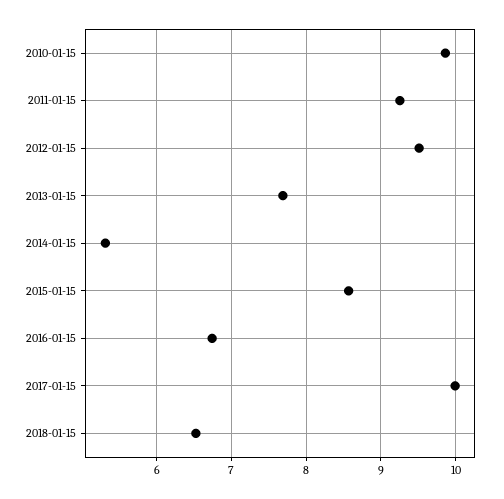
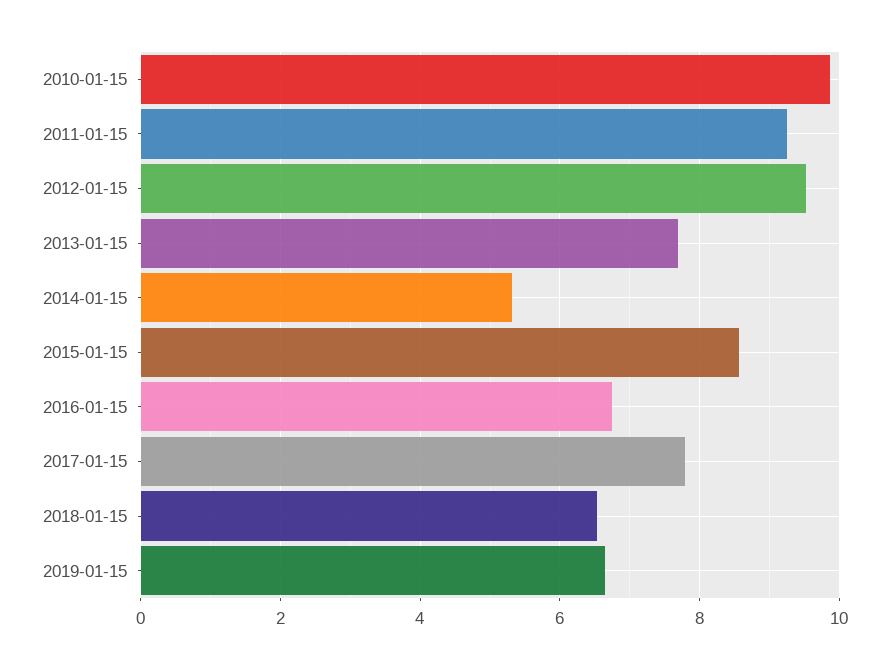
2017-01-15: 10 -> 7.8
2019-01-15: none -> 6.6

